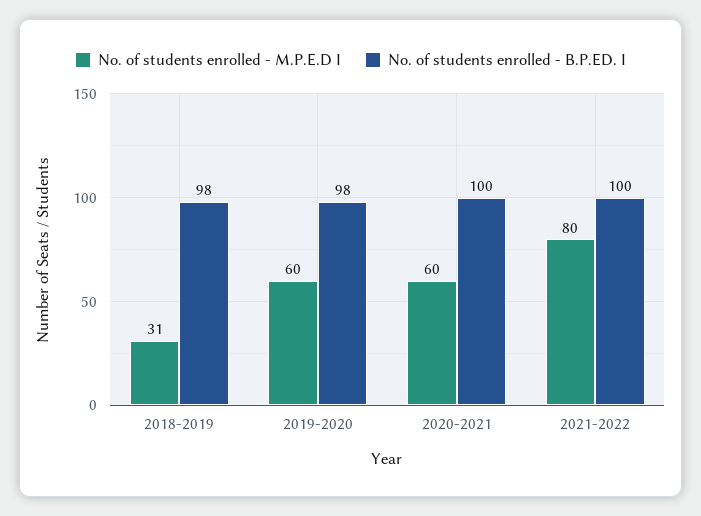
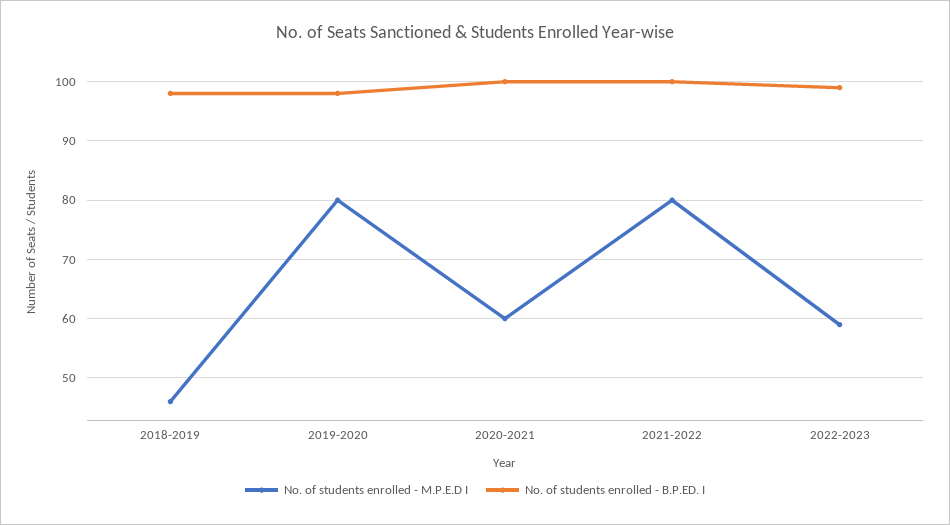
No. of students enrolled - M.P.E.D I, 2018-2019: 31 -> 45
No. of students enrolled - M.P.E.D I, 2019-2020: 60 -> 80
No. of students enrolled - M.P.E.D I, 2022-2023: none -> 60
No. of students enrolled - B.P.ED. I, 2022-2023: none -> 100

